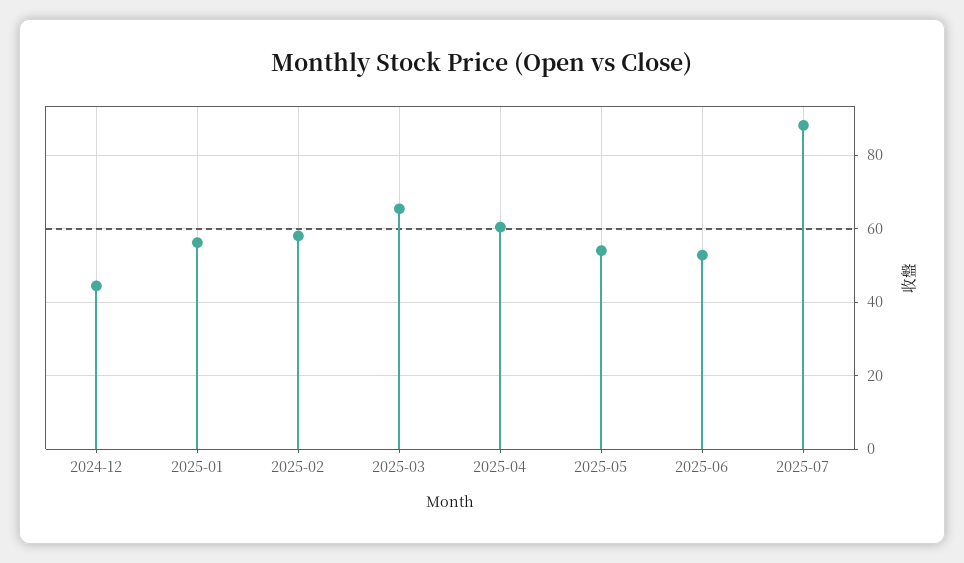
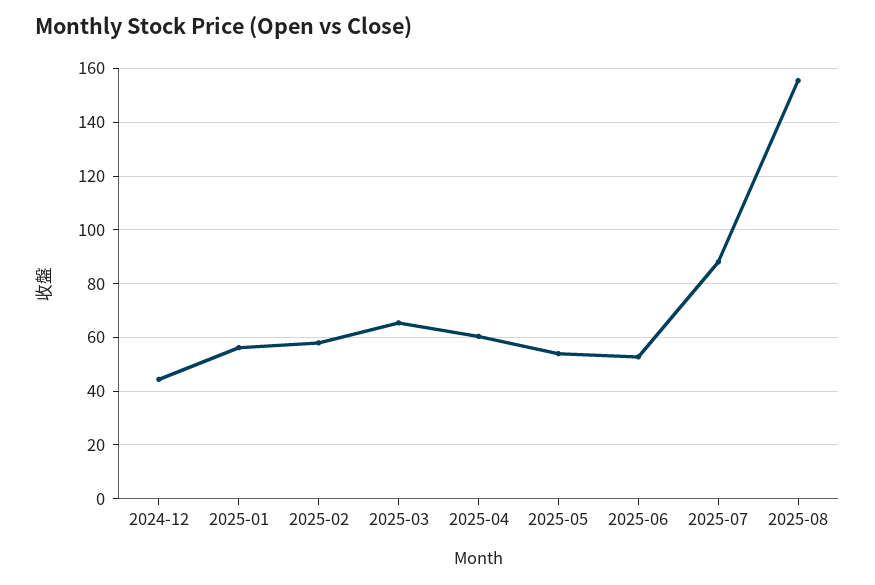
2025-08: none -> 155

